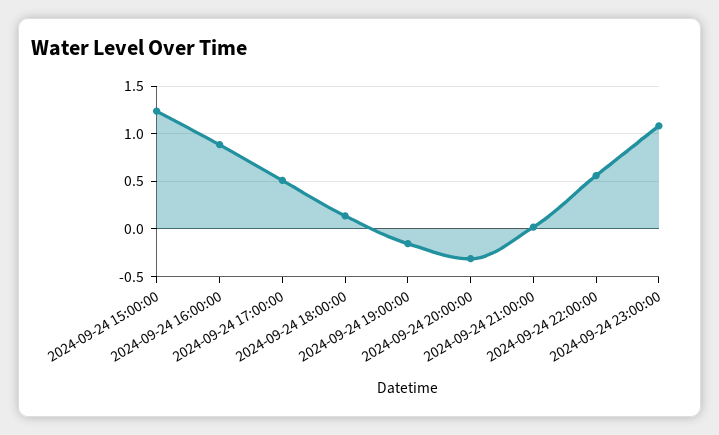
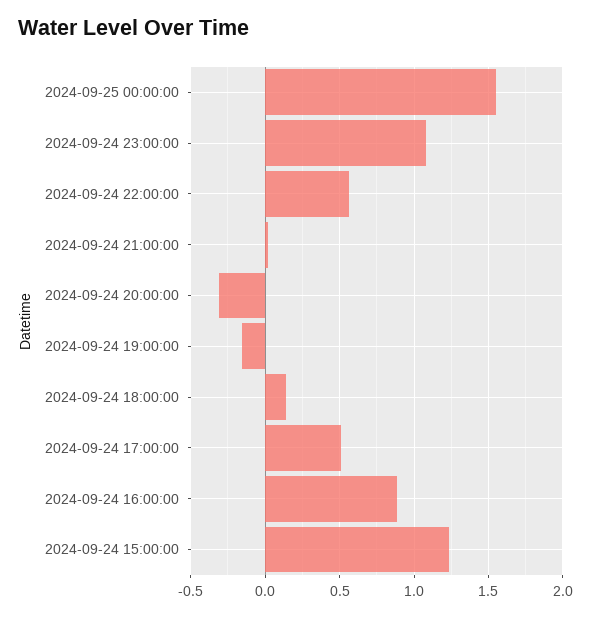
2024-09-25 00:00:00: none -> 1.55

